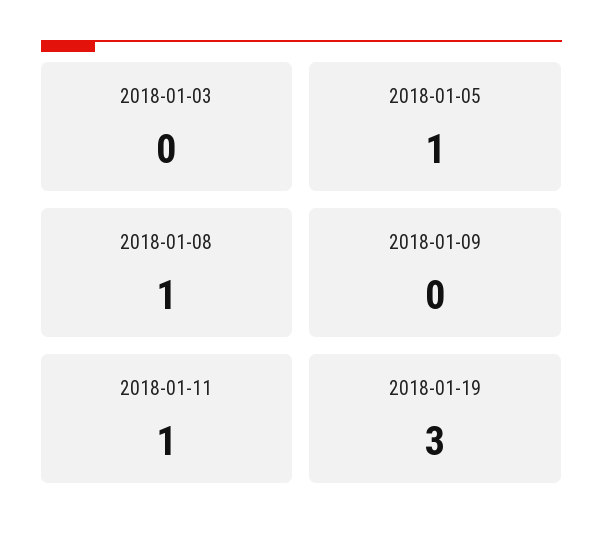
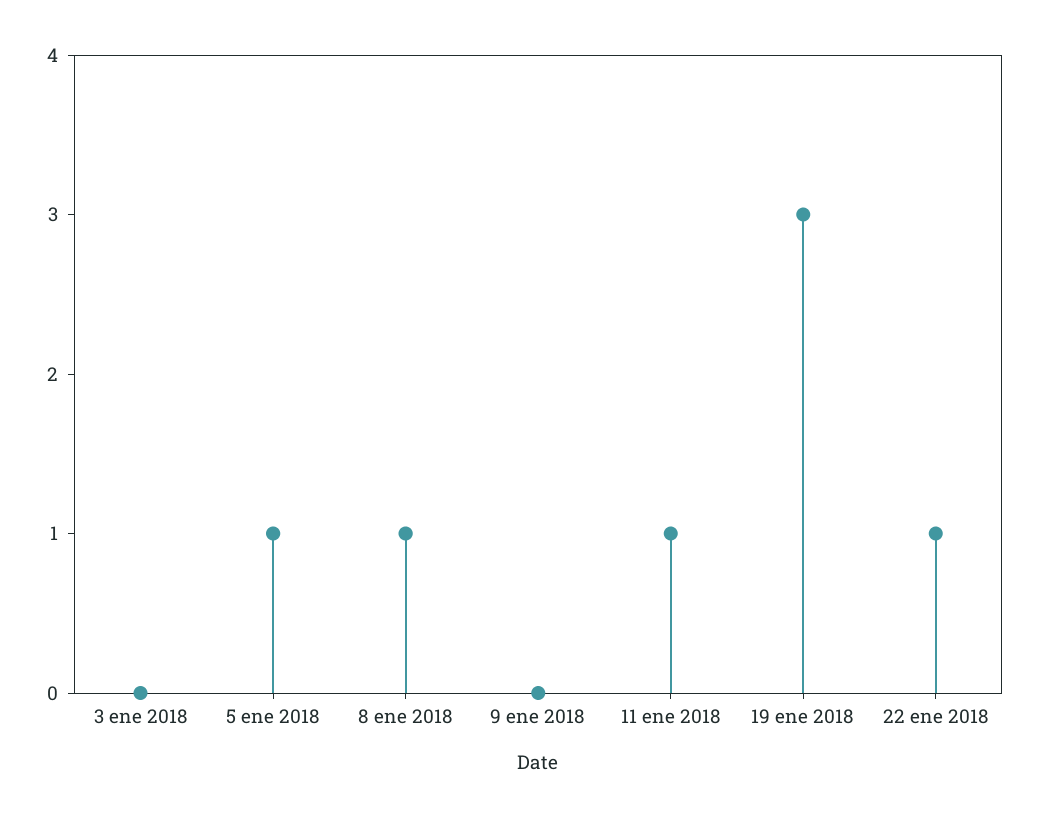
22 ene 2018: none -> 1

